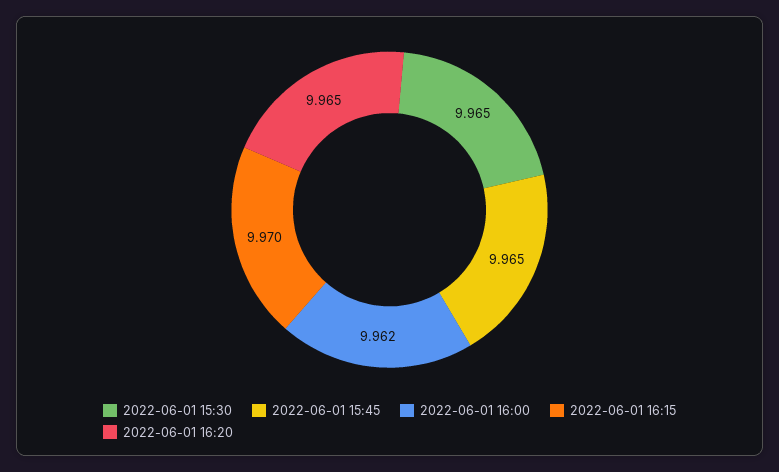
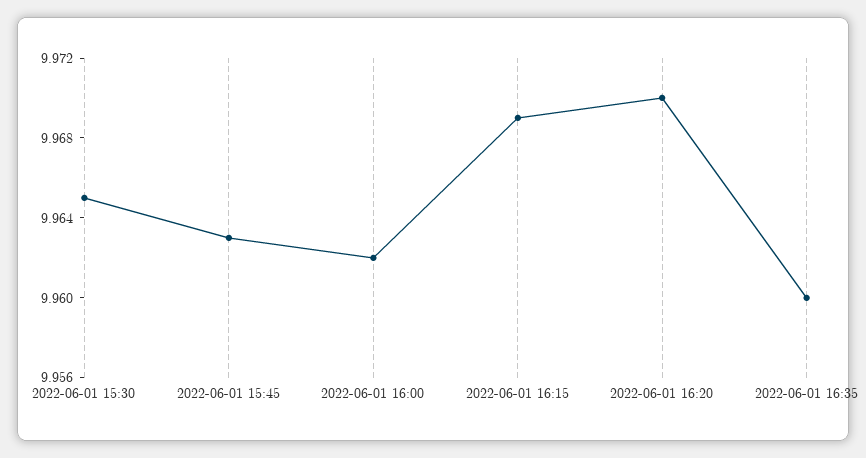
2022-06-01 15:45: 9.965 -> 9.963
2022-06-01 16:15: 9.97 -> 9.969
2022-06-01 16:20: 9.965 -> 9.97
2022-06-01 16:35: none -> 9.96

